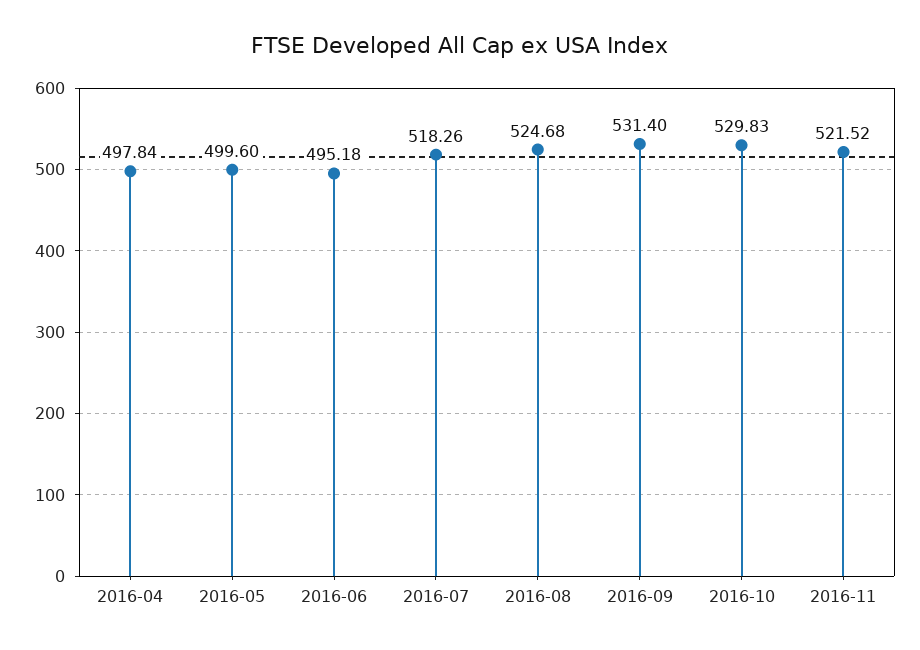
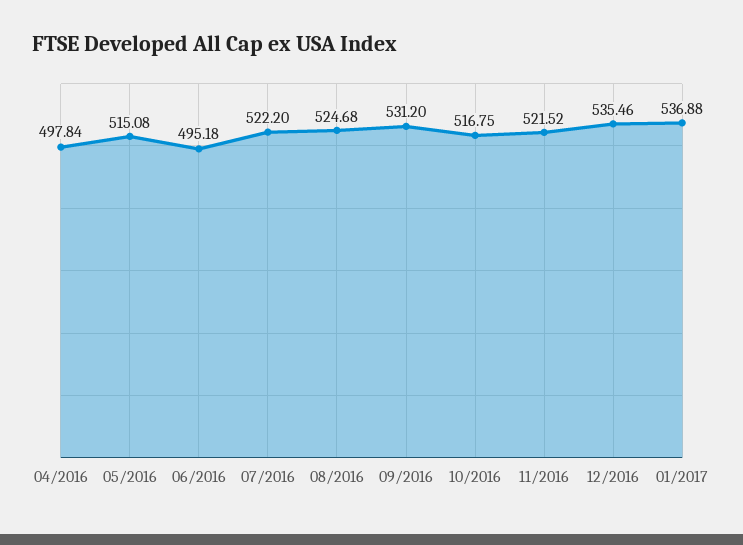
2016-05: 499.6 -> 515.08
2016-07: 518.26 -> 522.2
2016-09: 531.4 -> 531.2
2016-10: 529.83 -> 516.75
12/2016: none -> 535.46
01/2017: none -> 536.88

